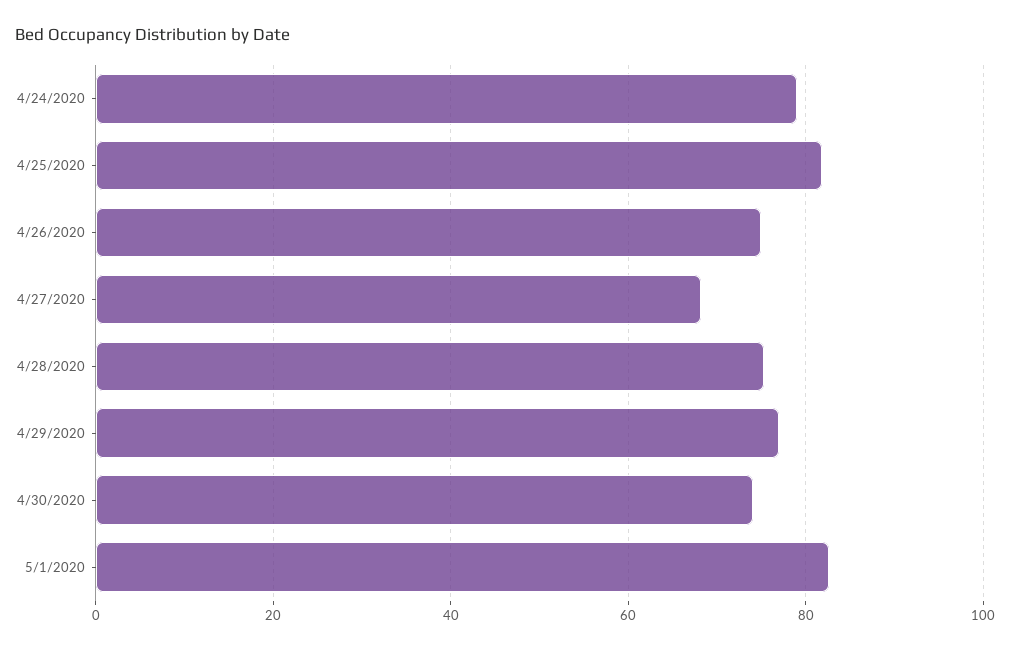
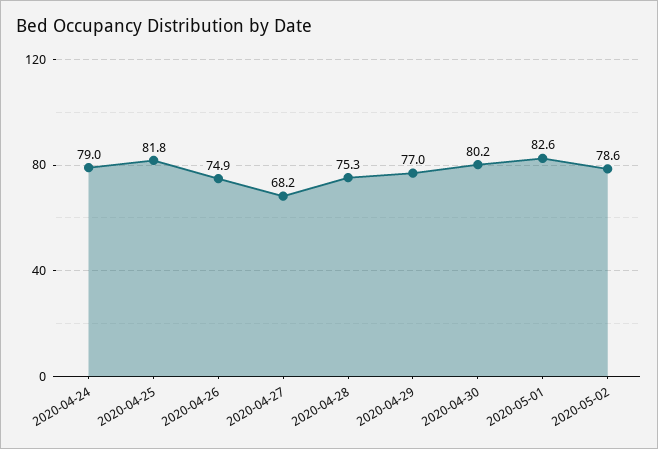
4/30/2020: 74 -> 80.2
2020-05-02: none -> 78.6

